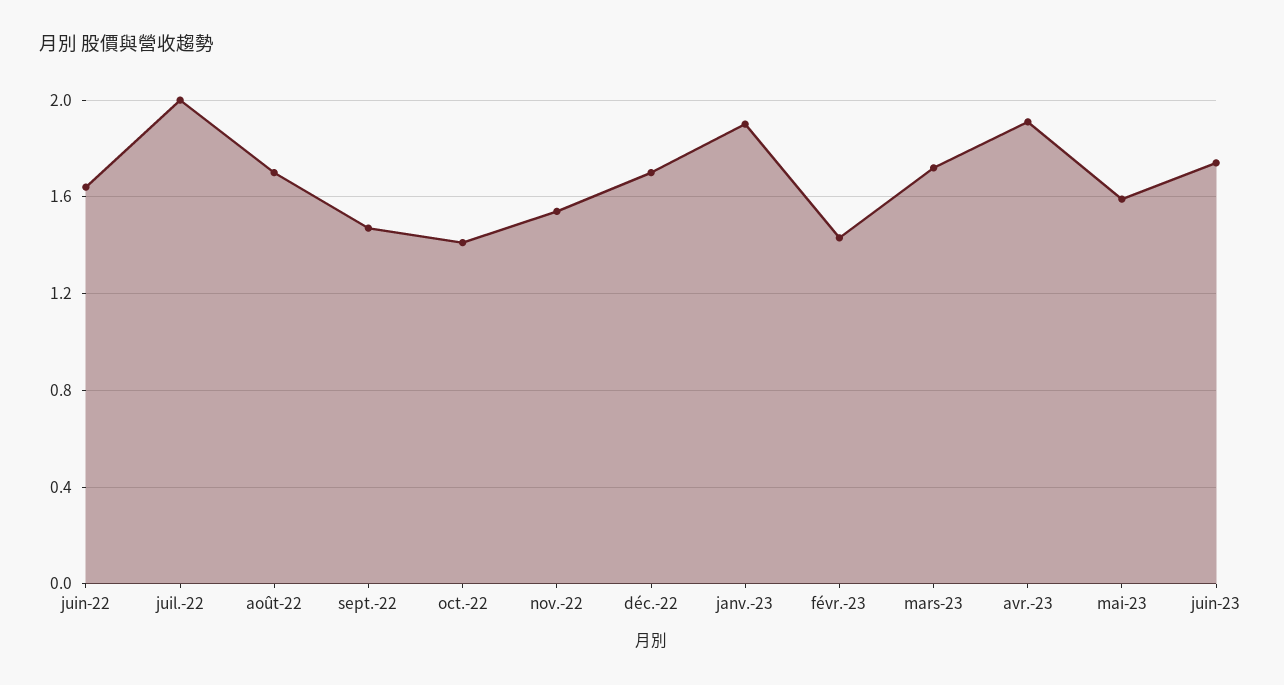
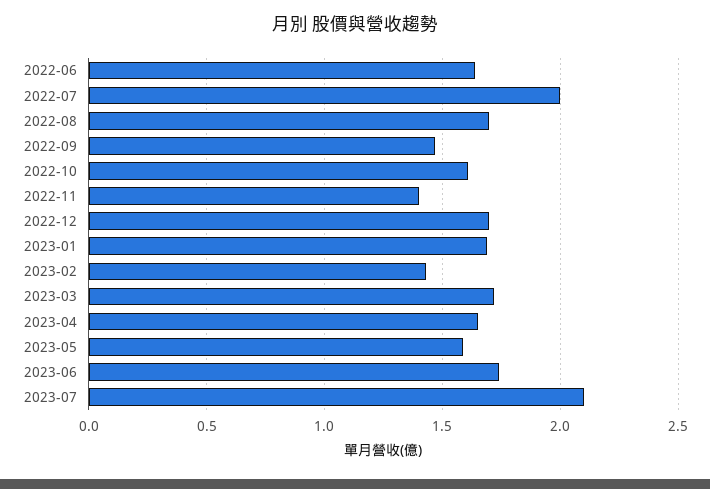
oct.-22: 1.4 -> 1.6
nov.-22: 1.55 -> 1.4
janv.-23: 1.9 -> 1.7
avr.-23: 1.9 -> 1.65
2023-07: none -> 2.1

